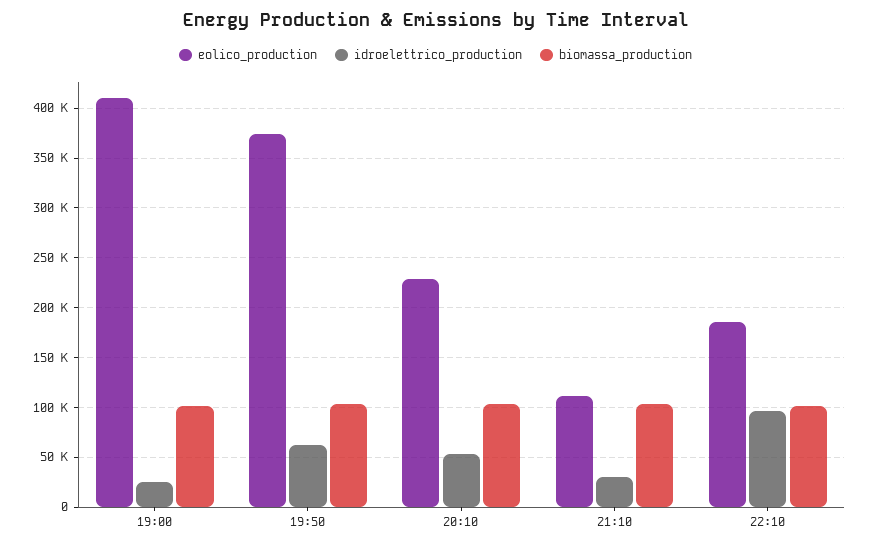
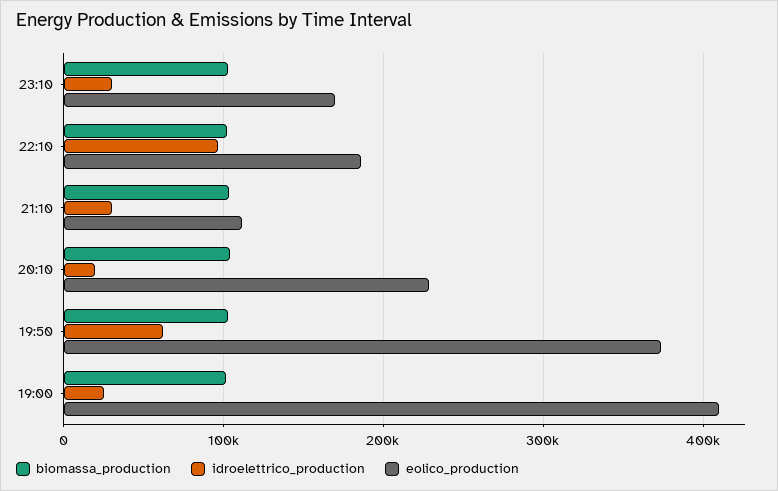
idroelettrico_production, 20:10: 50000 -> 20000
biomassa_production, 23:10: none -> 100000
idroelettrico_production, 23:10: none -> 30000
eolico_production, 23:10: none -> 170000

